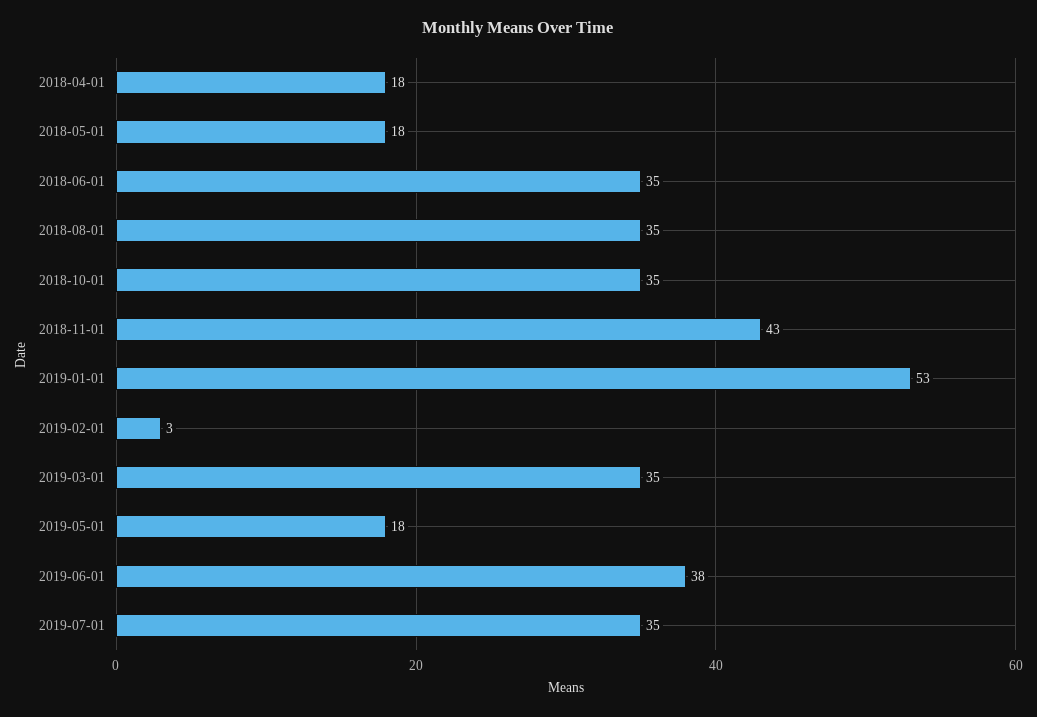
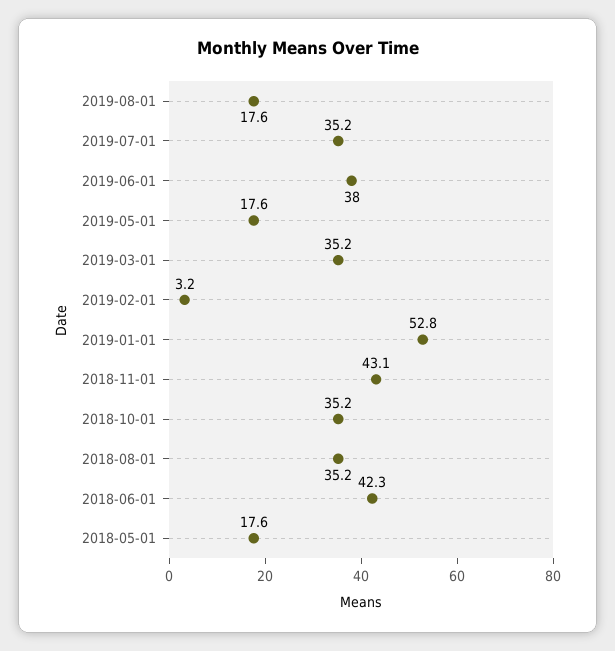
2018-04-01: 18 -> none
2018-06-01: 35 -> 42.3
2019-08-01: none -> 17.6

